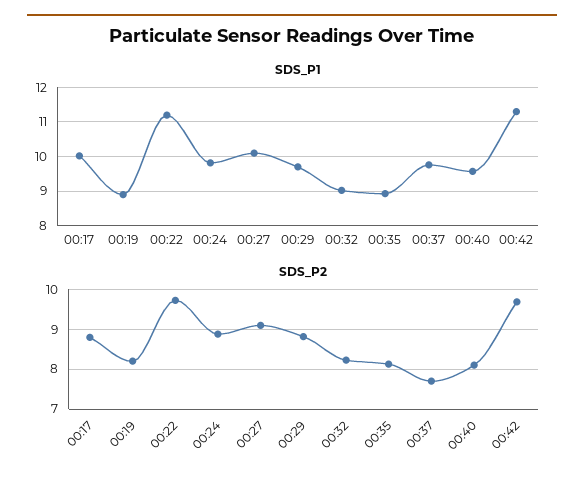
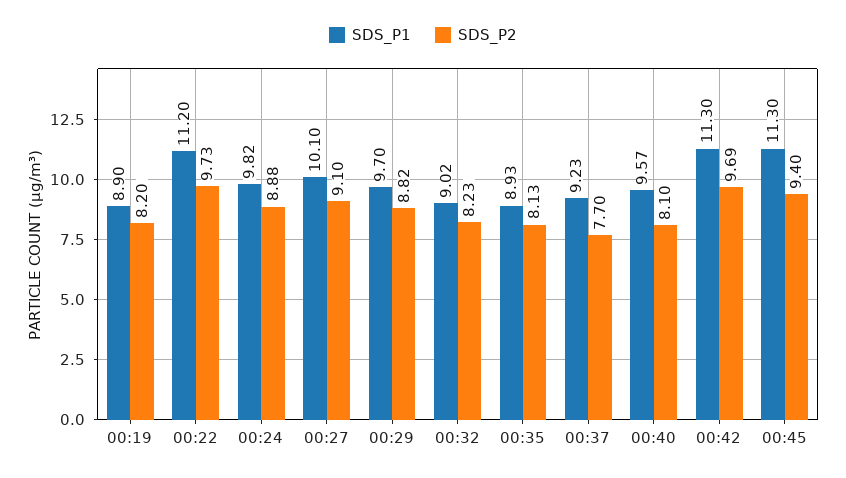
SDS_P1, 00:17: 10 -> none
SDS_P1, 00:37: 9.8 -> 9.23
SDS_P2, 00:17: 8.8 -> none
SDS_P1, 00:45: none -> 11.3
SDS_P2, 00:45: none -> 9.4

